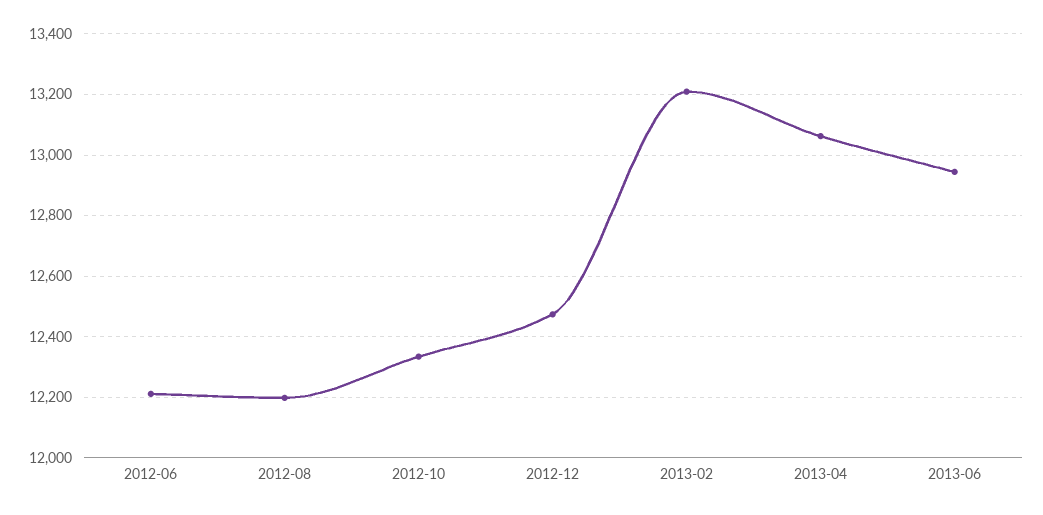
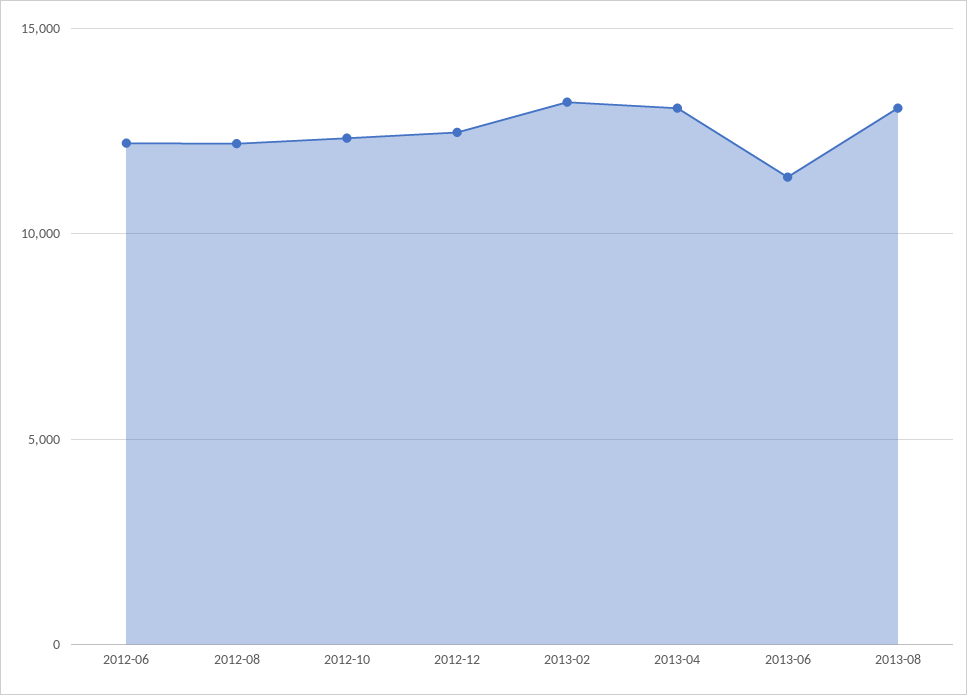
2013-06: 12940 -> 11500
2013-08: none -> 13000

